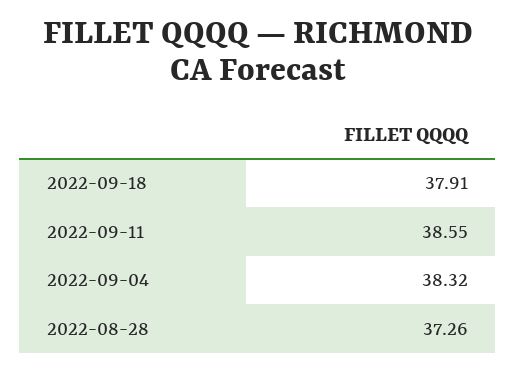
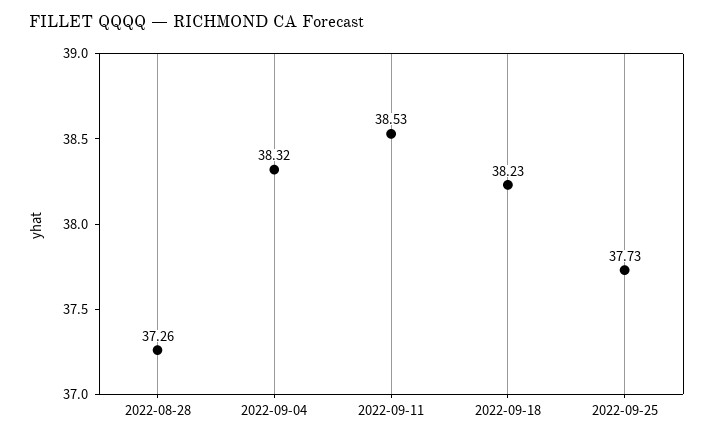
2022-09-18: 37.91 -> 38.23
2022-09-11: 38.55 -> 38.53
2022-09-25: none -> 37.73

